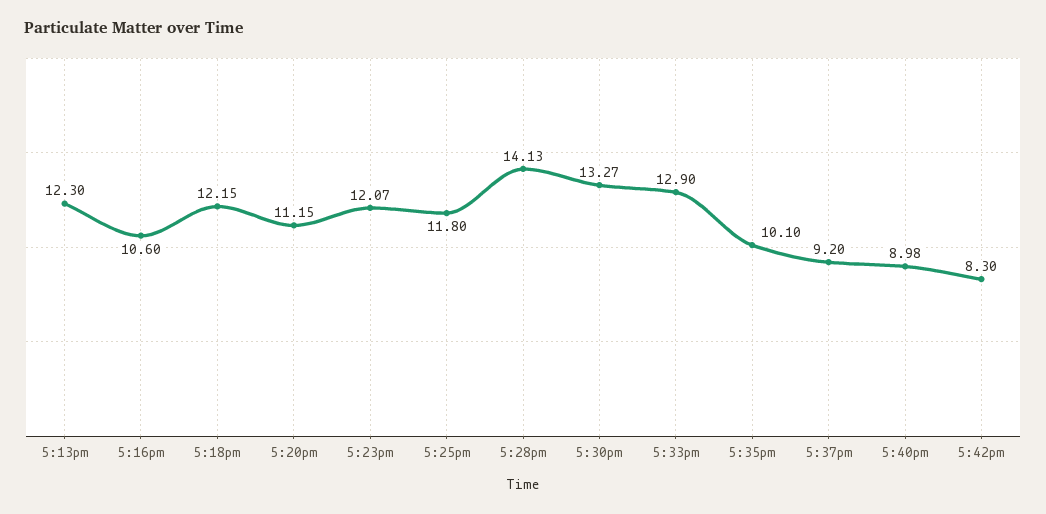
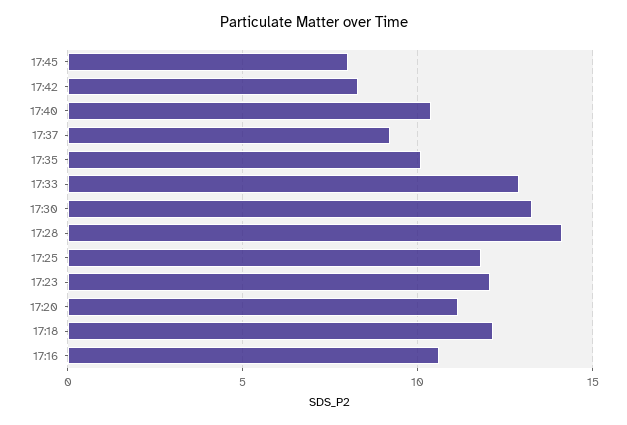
5:13pm: 12.3 -> none
5:40pm: 8.98 -> 10.5
17:45: none -> 8

